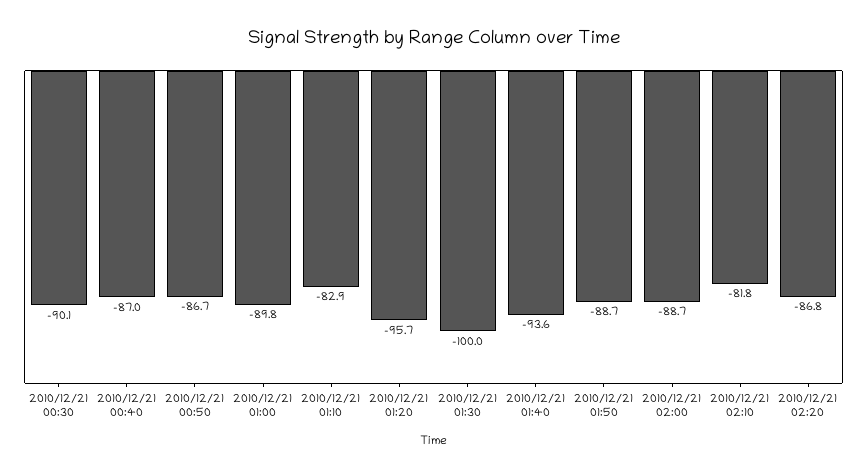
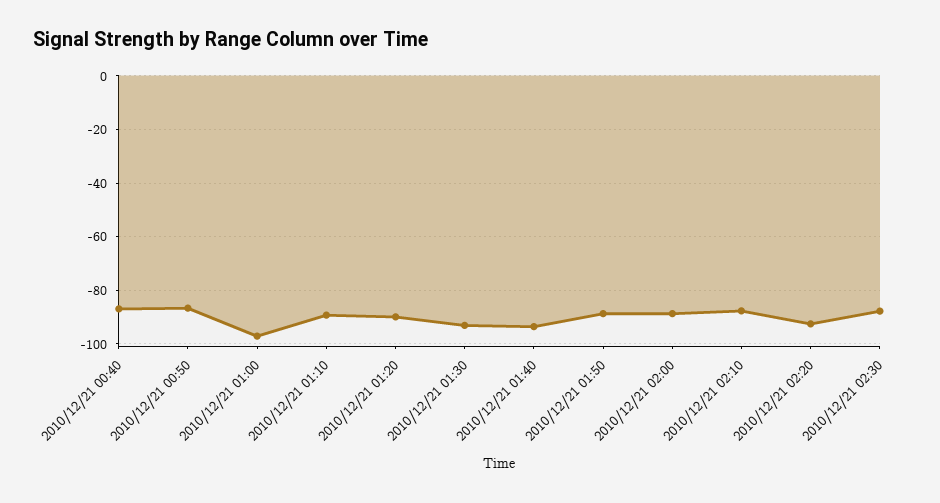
2010/12/21 00:30: -90.1 -> none
2010/12/21 01:00: -89.8 -> -97.5
2010/12/21 01:10: -82.9 -> -90
2010/12/21 01:20: -95.7 -> -90
2010/12/21 01:30: -100 -> -92.5
2010/12/21 02:10: -81.8 -> -87.5
2010/12/21 02:20: -86.8 -> -92.5
2010/12/21 02:30: none -> -87.5

